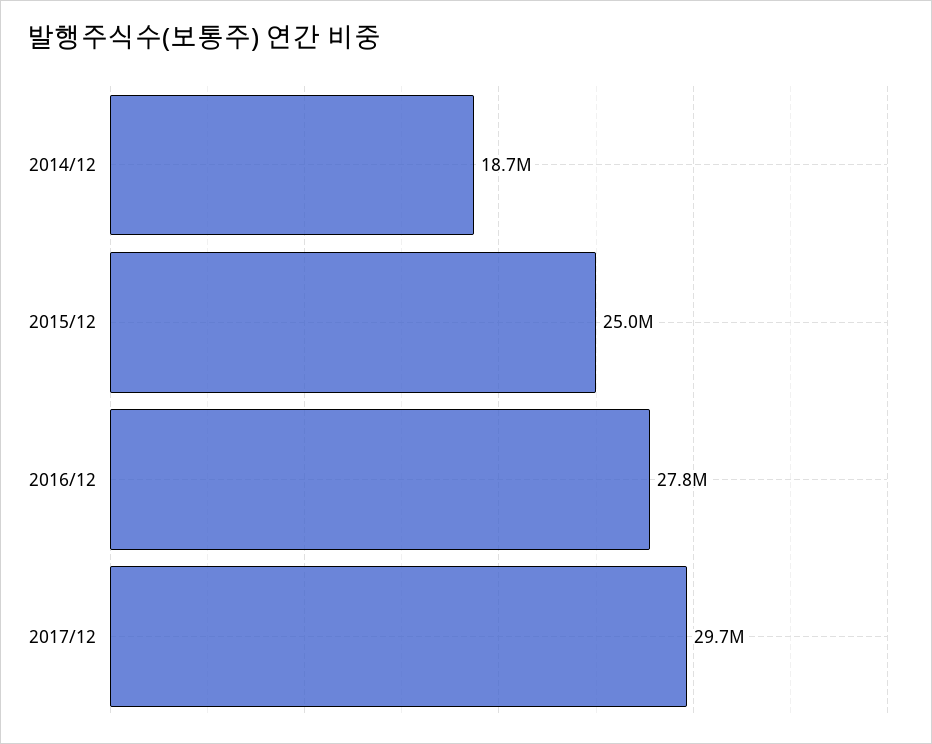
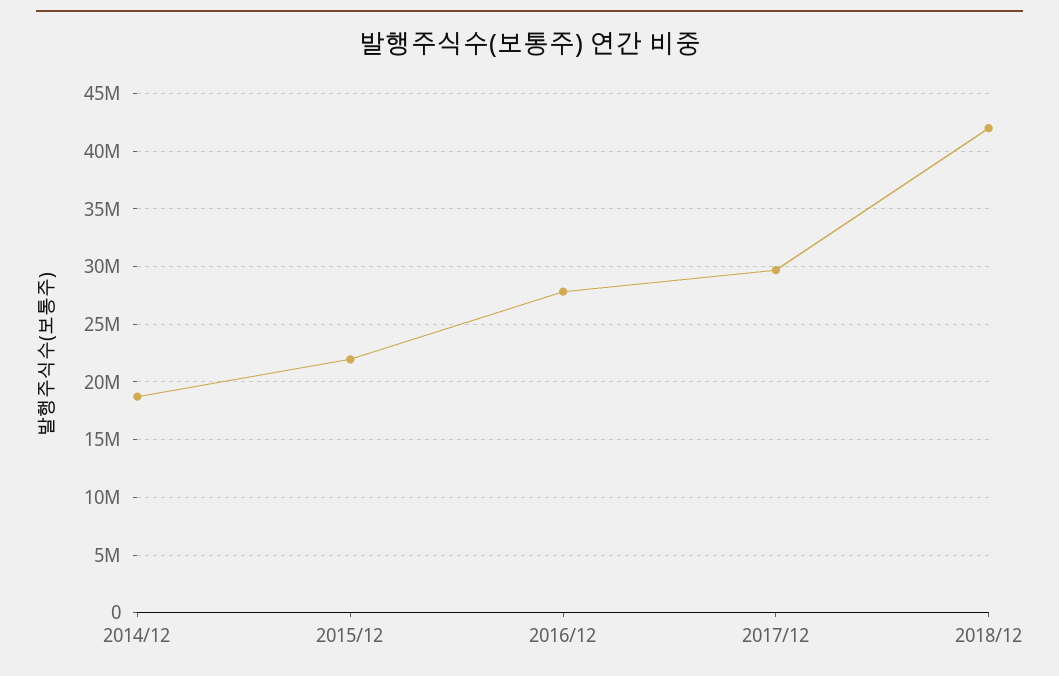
2015/12: 25000000 -> 22000000
2018/12: none -> 42000000

